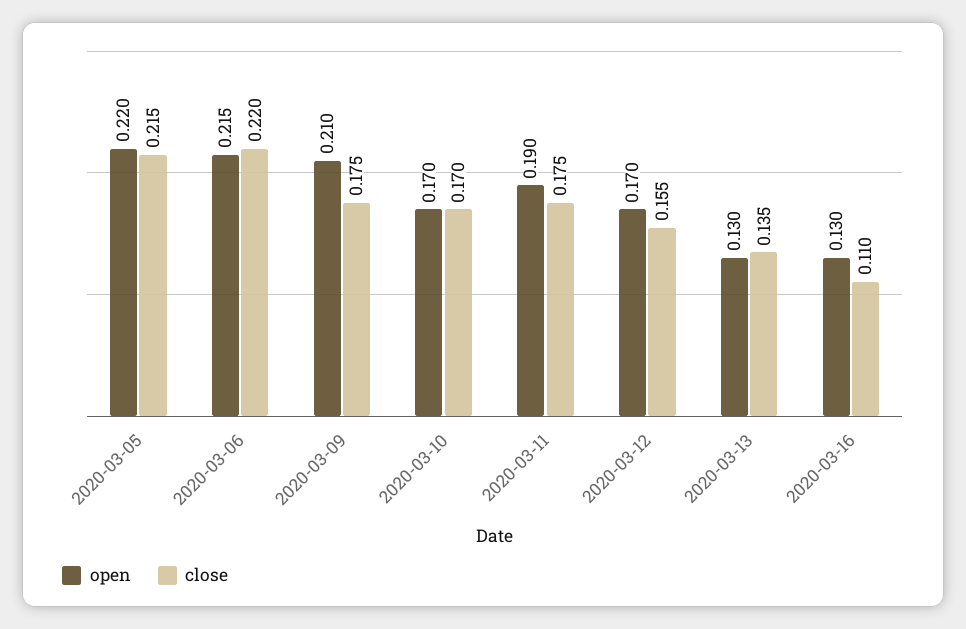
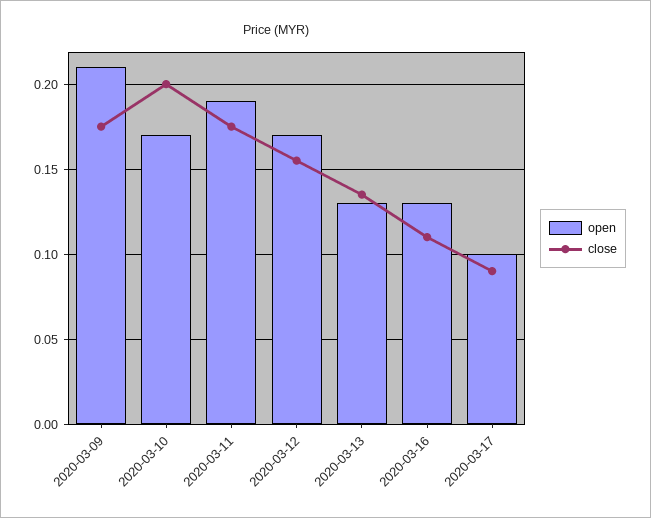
open, 2020-03-05: 0.22 -> none
close, 2020-03-05: 0.215 -> none
open, 2020-03-06: 0.215 -> none
close, 2020-03-06: 0.22 -> none
close, 2020-03-10: 0.17 -> 0.2
open, 2020-03-17: none -> 0.1
close, 2020-03-17: none -> 0.09

